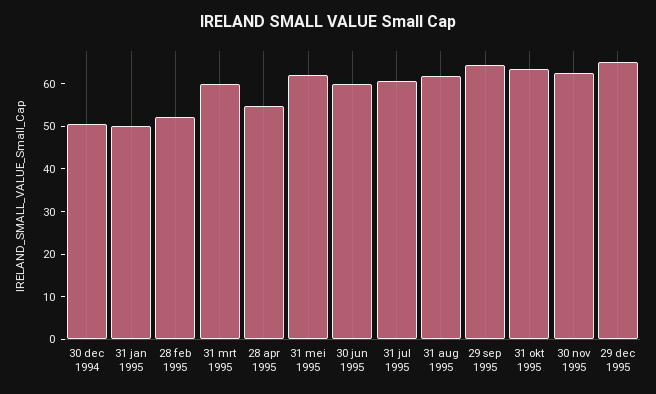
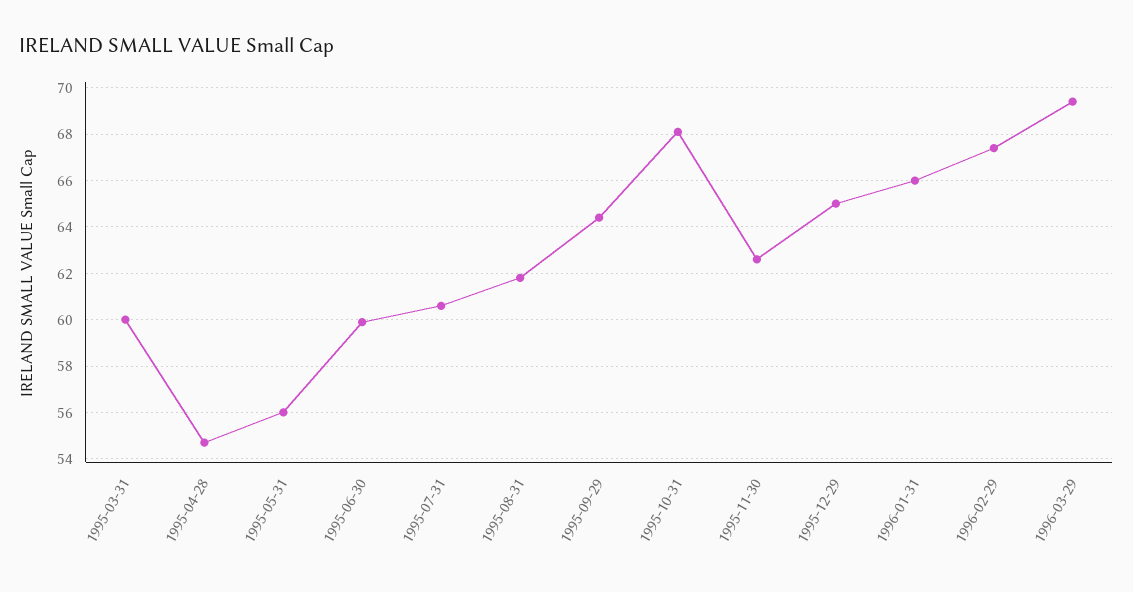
30 dec 1994: 50 -> none
31 jan 1995: 50 -> none
28 feb 1995: 52 -> none
31 mei 1995: 62 -> 56
31 okt 1995: 64 -> 68
1996-01-31: none -> 66
1996-02-29: none -> 67.5
1996-03-29: none -> 69.5

